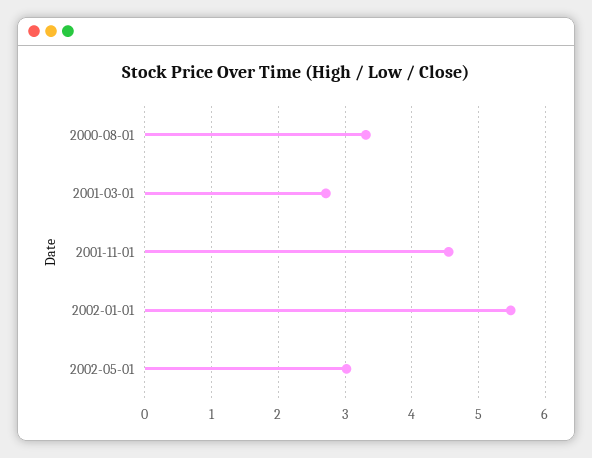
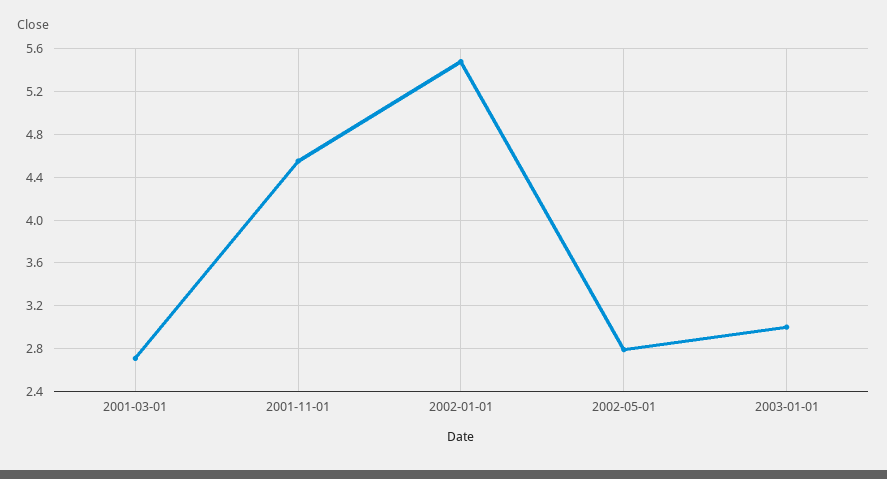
2000-08-01: 3.3 -> none
2002-05-01: 3 -> 2.8
2003-01-01: none -> 3

